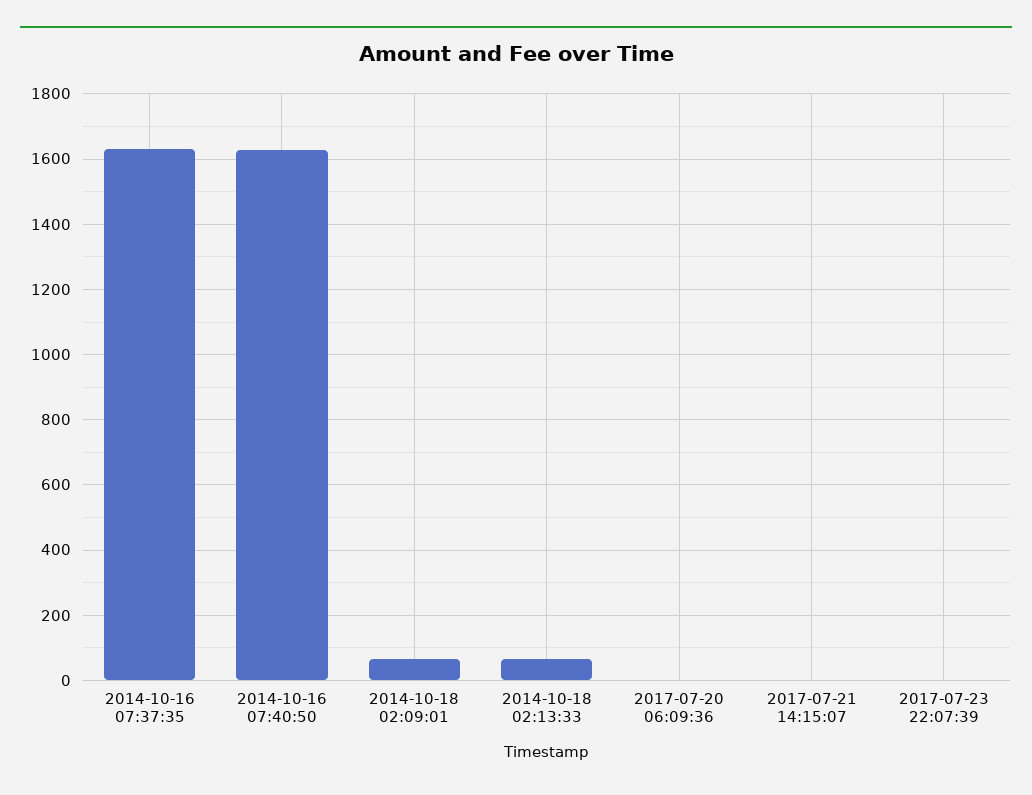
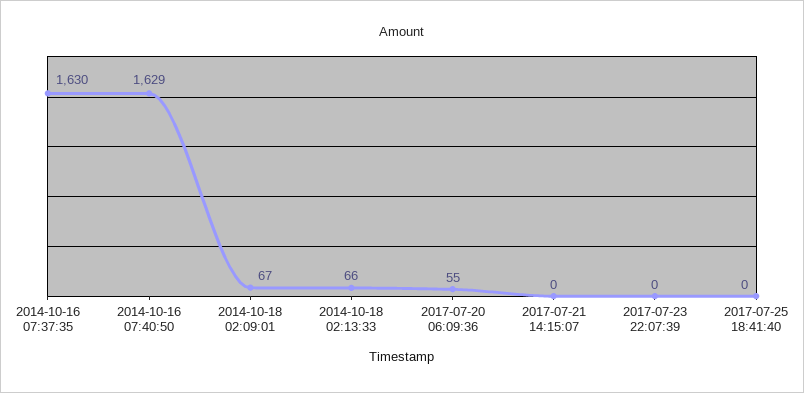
2017-07-20 06:09:36: 0 -> 55
2017-07-25 18:41:40: none -> 0

